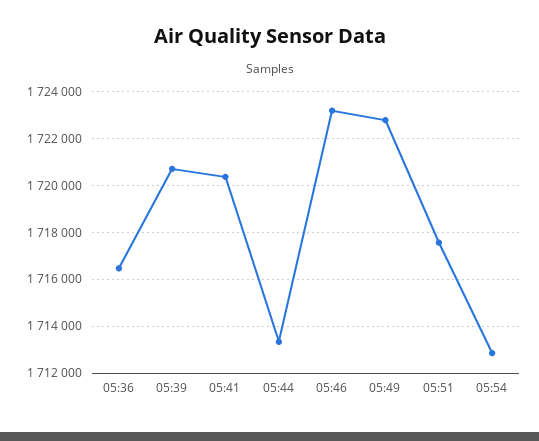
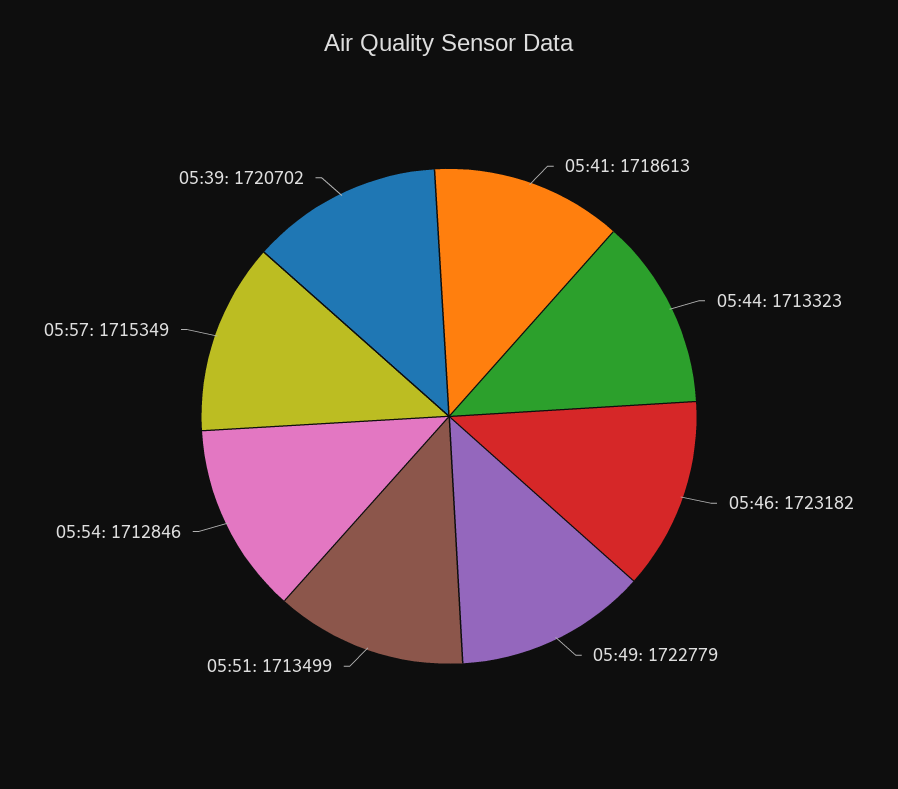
05:36: 1716500 -> none
05:41: 1720500 -> 1718613
05:51: 1717500 -> 1713499
05:57: none -> 1715349

